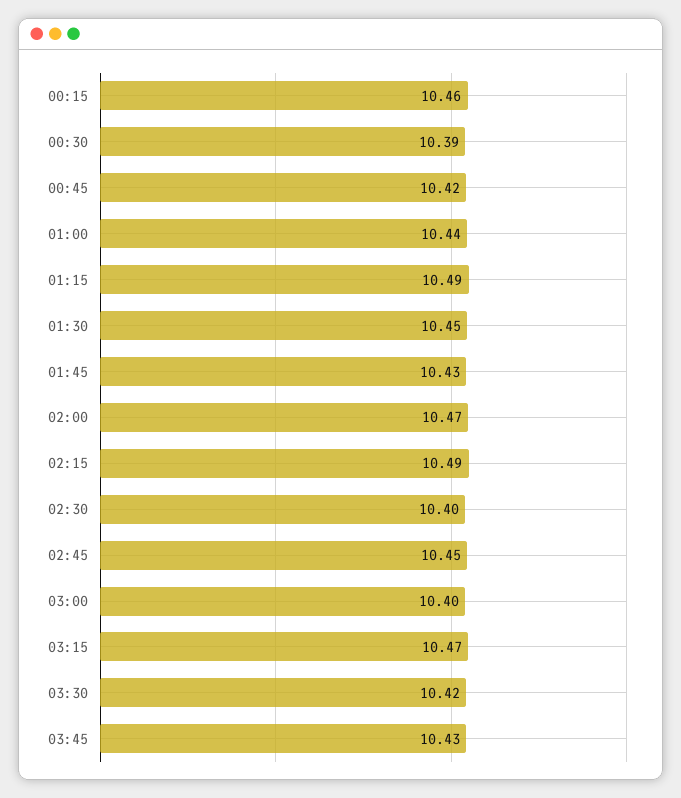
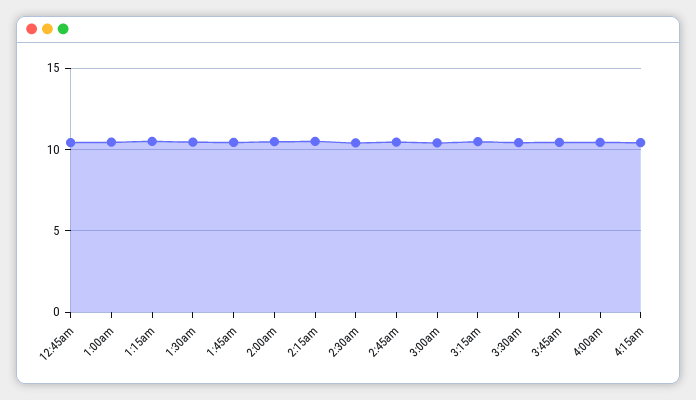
00:15: 10.46 -> none
00:30: 10.39 -> none
4:00am: none -> 10.5
4:15am: none -> 10.5

